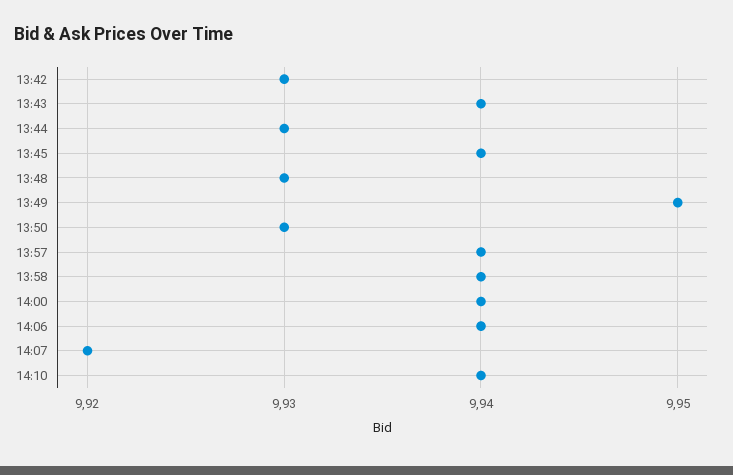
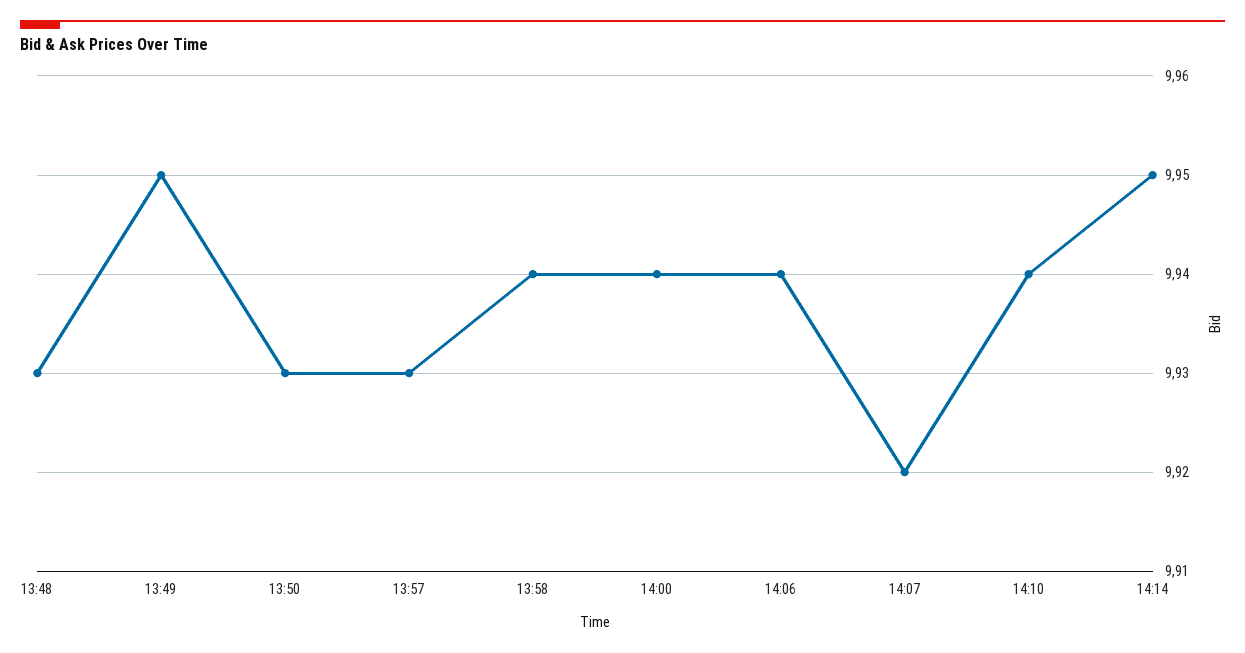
13:42: 9.93 -> none
13:43: 9.94 -> none
13:44: 9.93 -> none
13:45: 9.94 -> none
13:57: 9.94 -> 9.93
14:14: none -> 9.95

